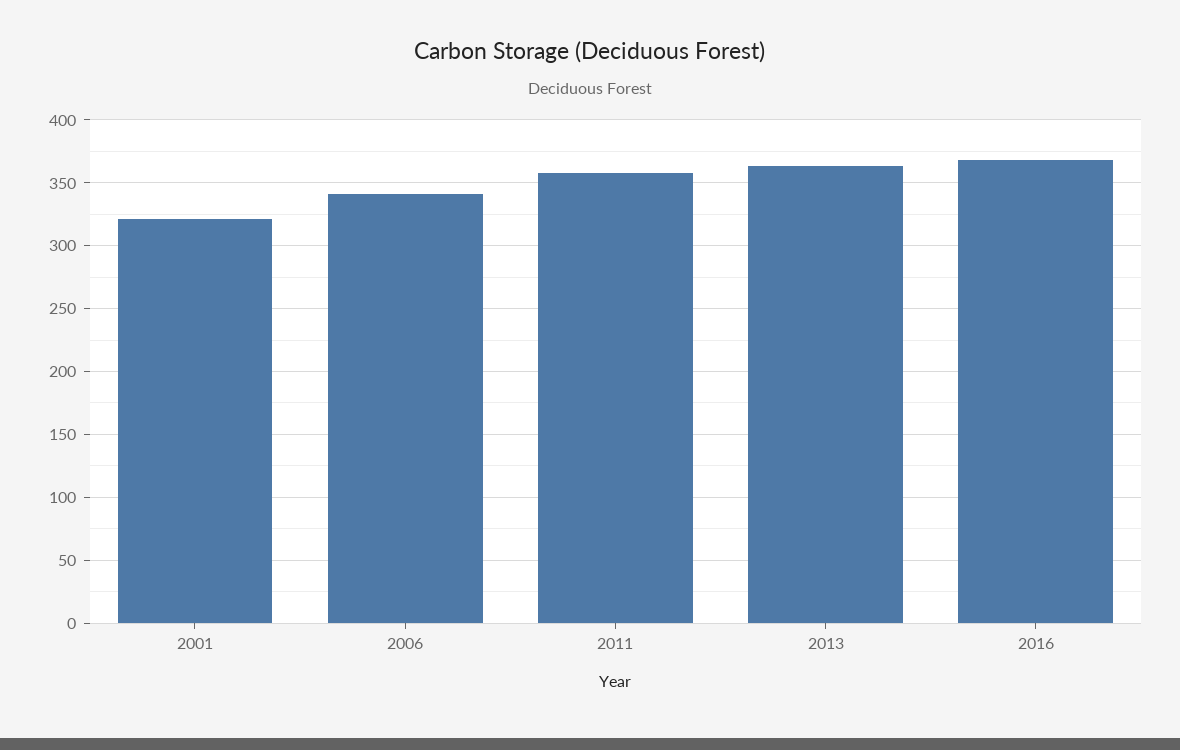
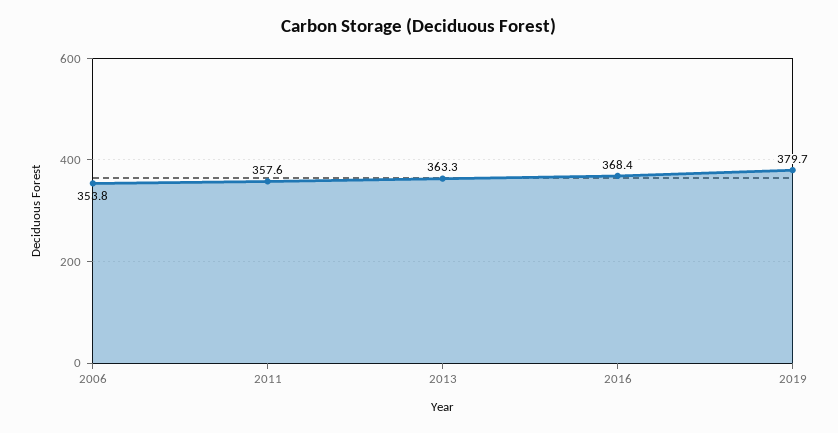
2001: 320 -> none
2006: 340 -> 353.8
2019: none -> 379.7

